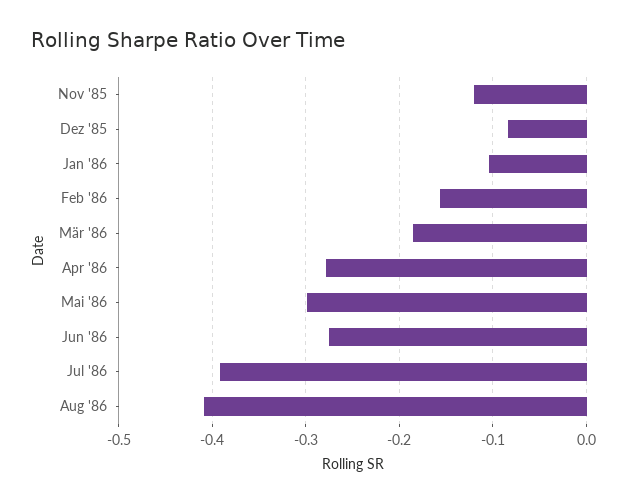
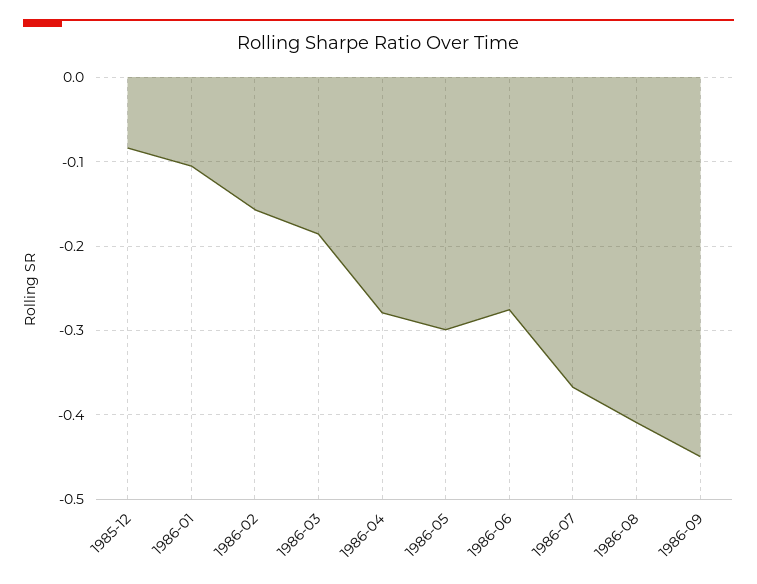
Nov '85: -0.12 -> none
Jul '86: -0.39 -> -0.37
1986-09: none -> -0.45

